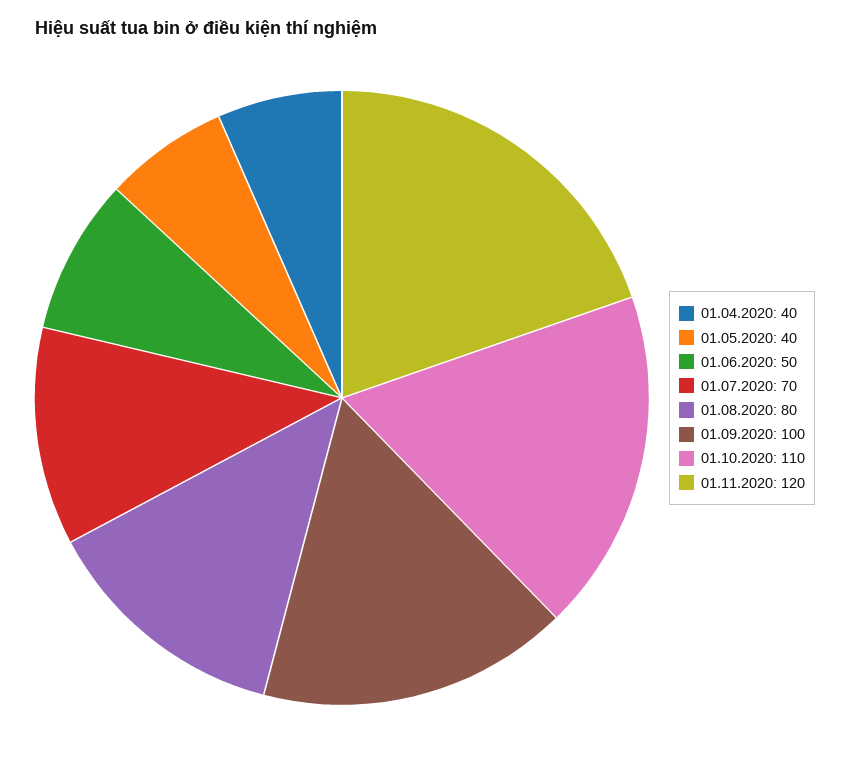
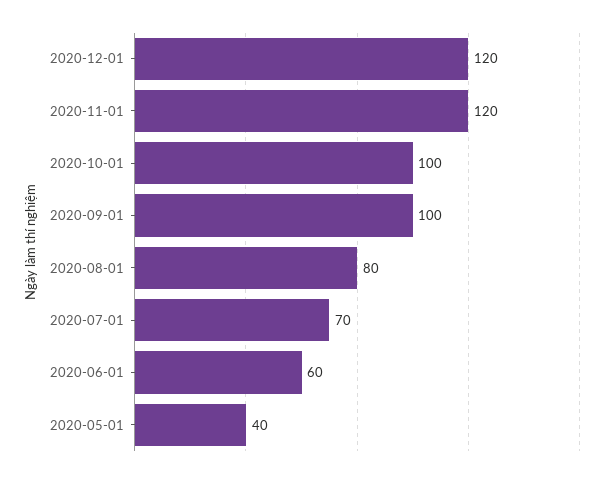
01.04.2020: 40 -> none
01.06.2020: 50 -> 60
01.10.2020: 110 -> 100
2020-12-01: none -> 120

